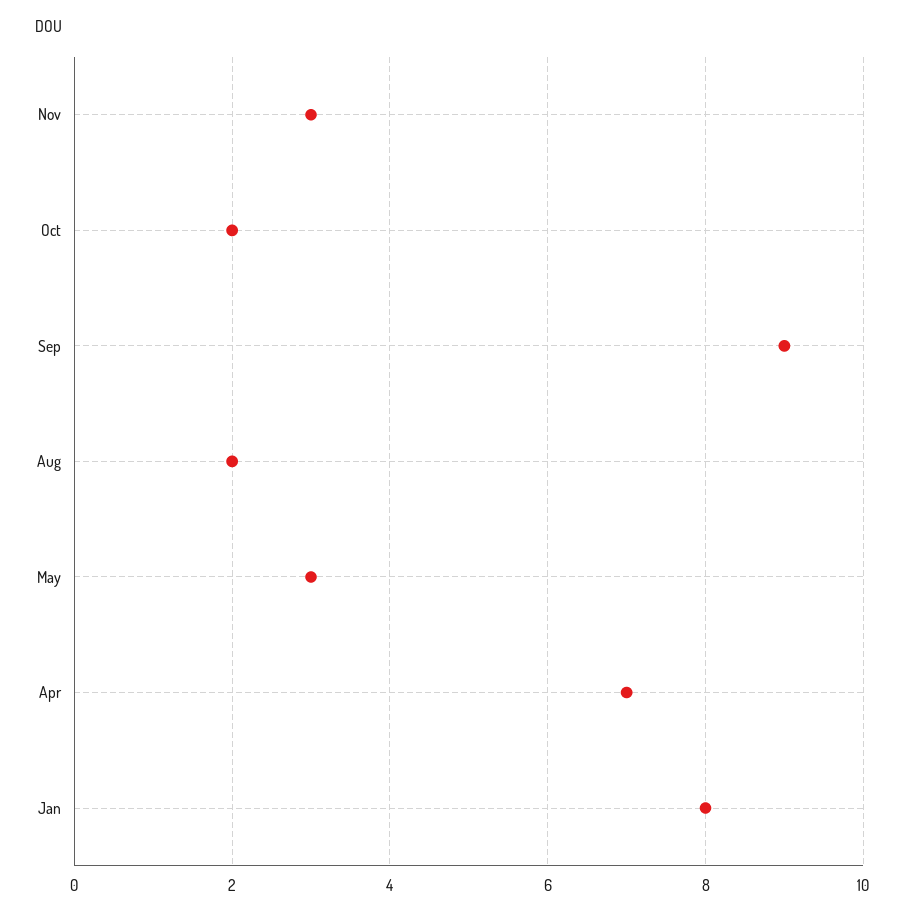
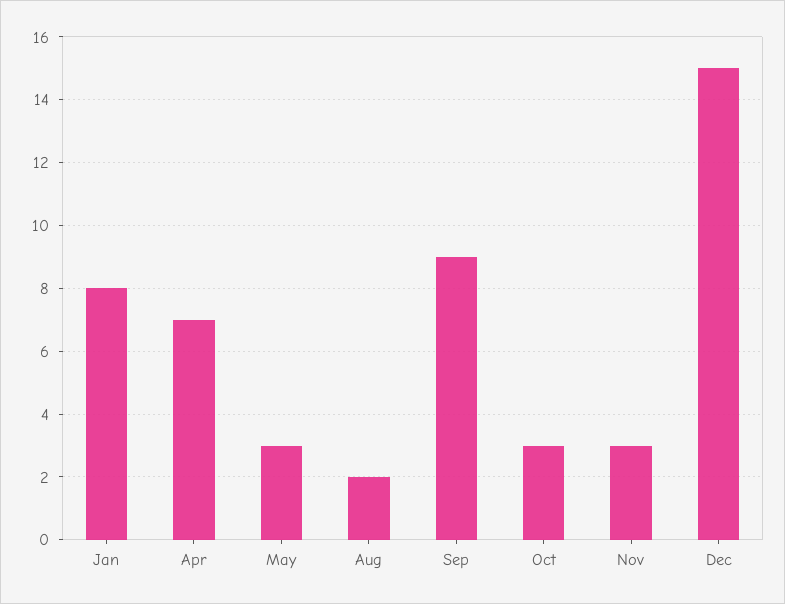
Oct: 2 -> 3
Dec: none -> 15

